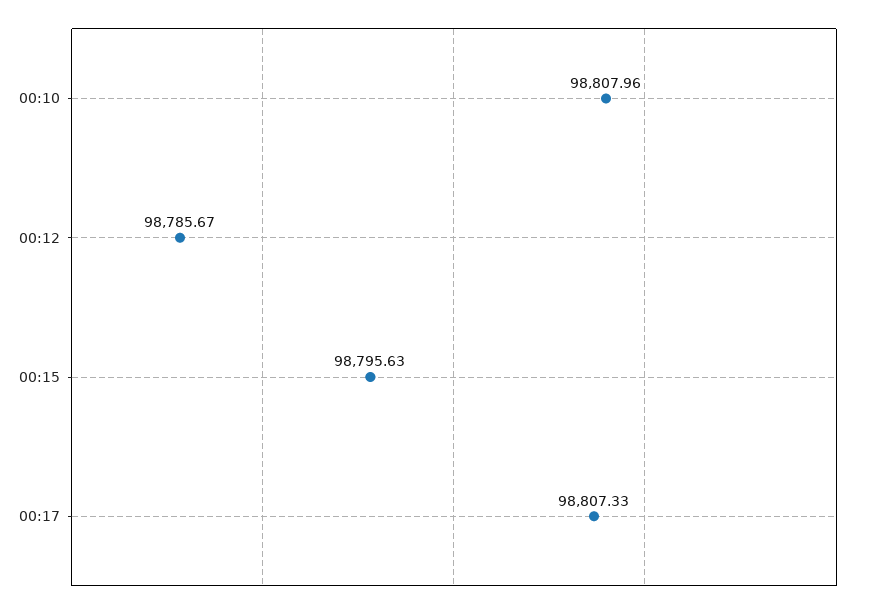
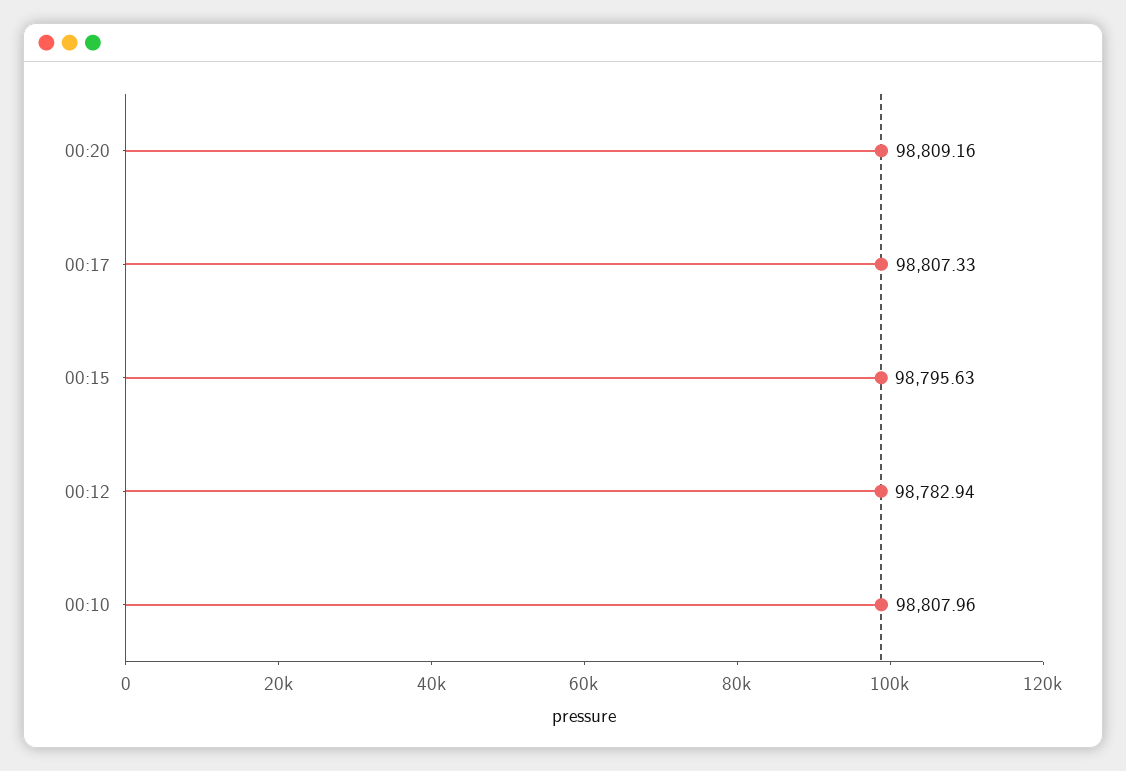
00:12: 98785.67 -> 98782.94
00:20: none -> 98809.16

